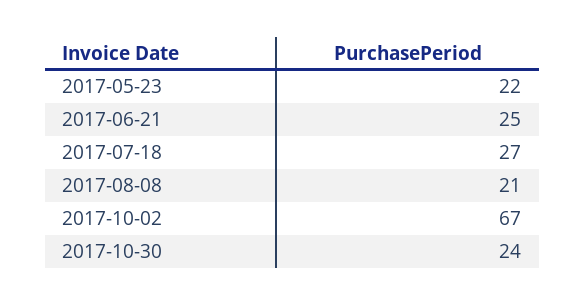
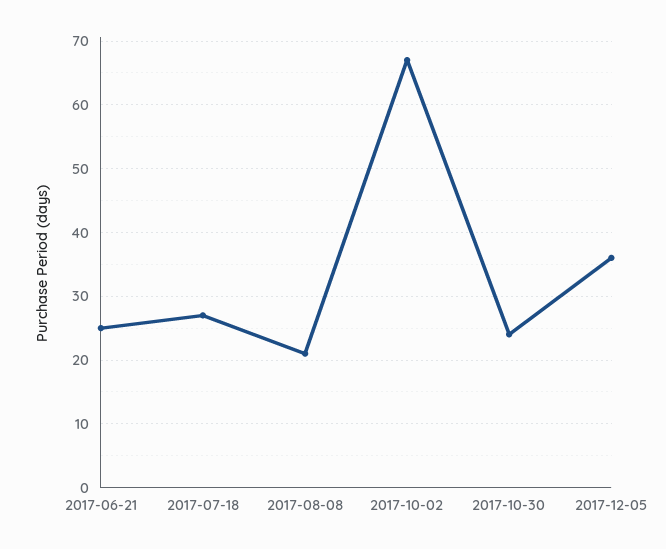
2017-05-23: 22 -> none
2017-12-05: none -> 36

